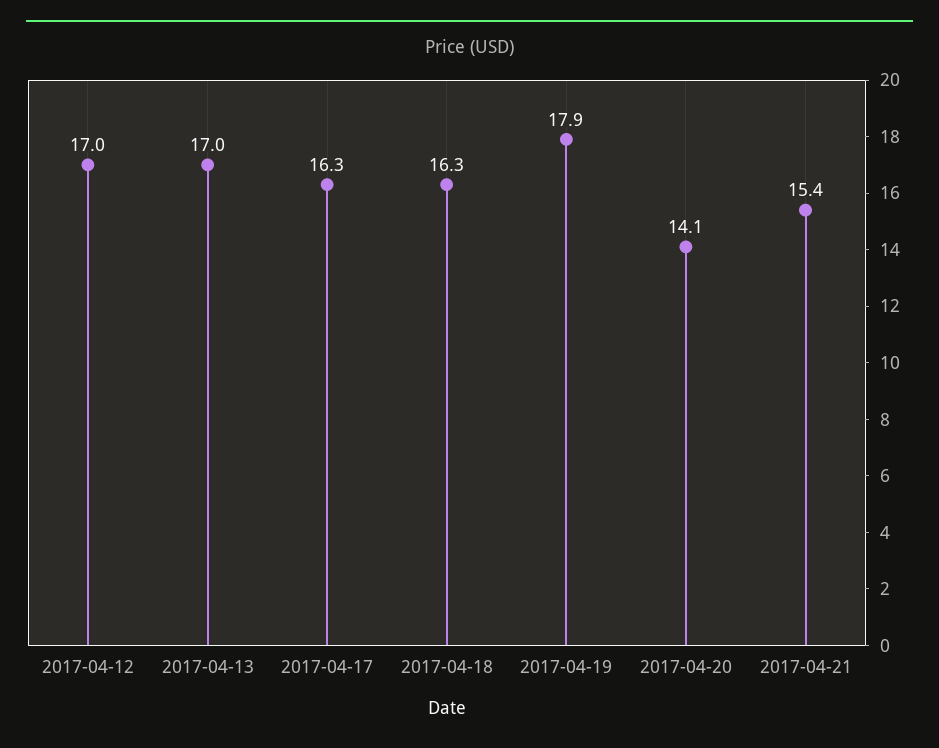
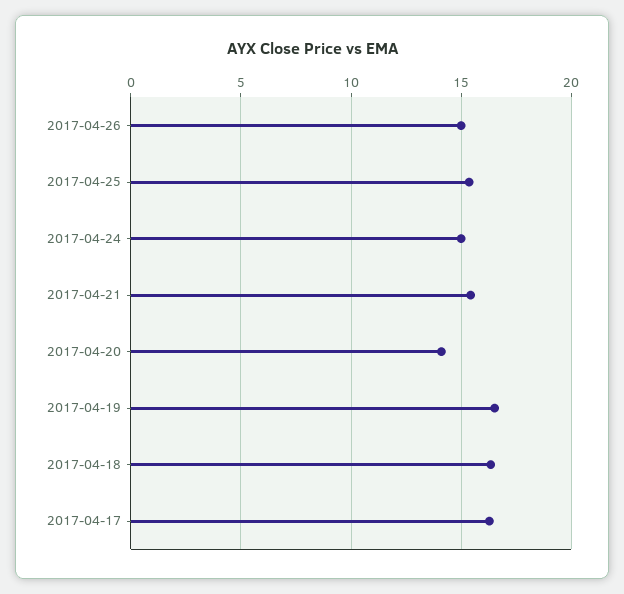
2017-04-12: 17 -> none
2017-04-13: 17 -> none
2017-04-19: 17.9 -> 16.5
2017-04-26: none -> 15
2017-04-25: none -> 15.5
2017-04-24: none -> 15

